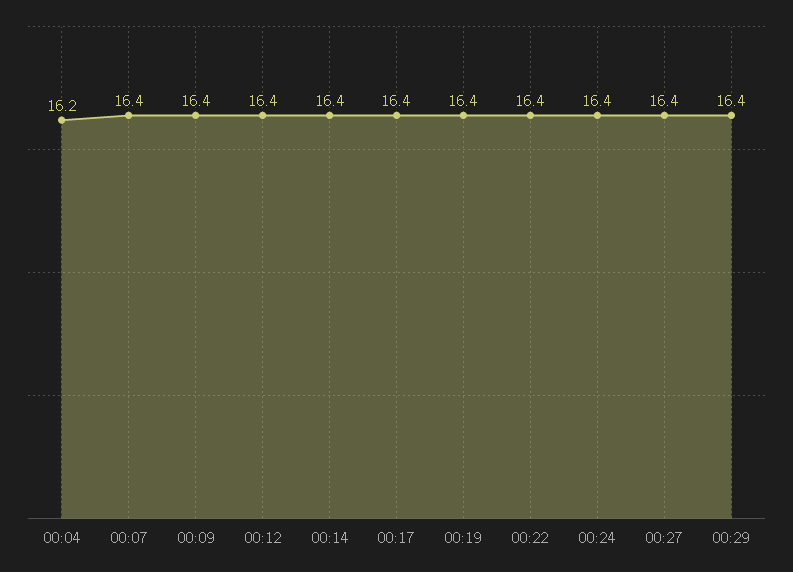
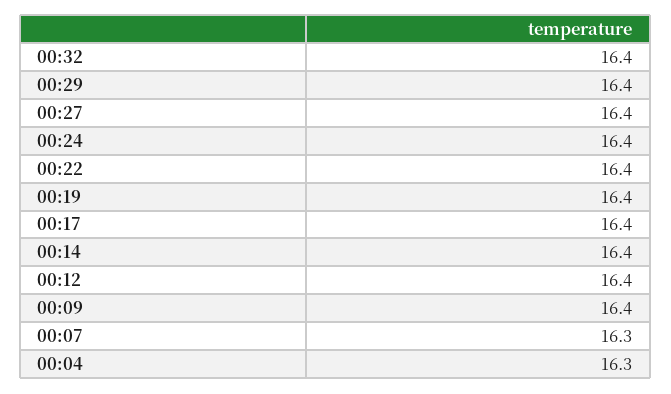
00:04: 16.2 -> 16.3
00:07: 16.4 -> 16.3
00:32: none -> 16.4

